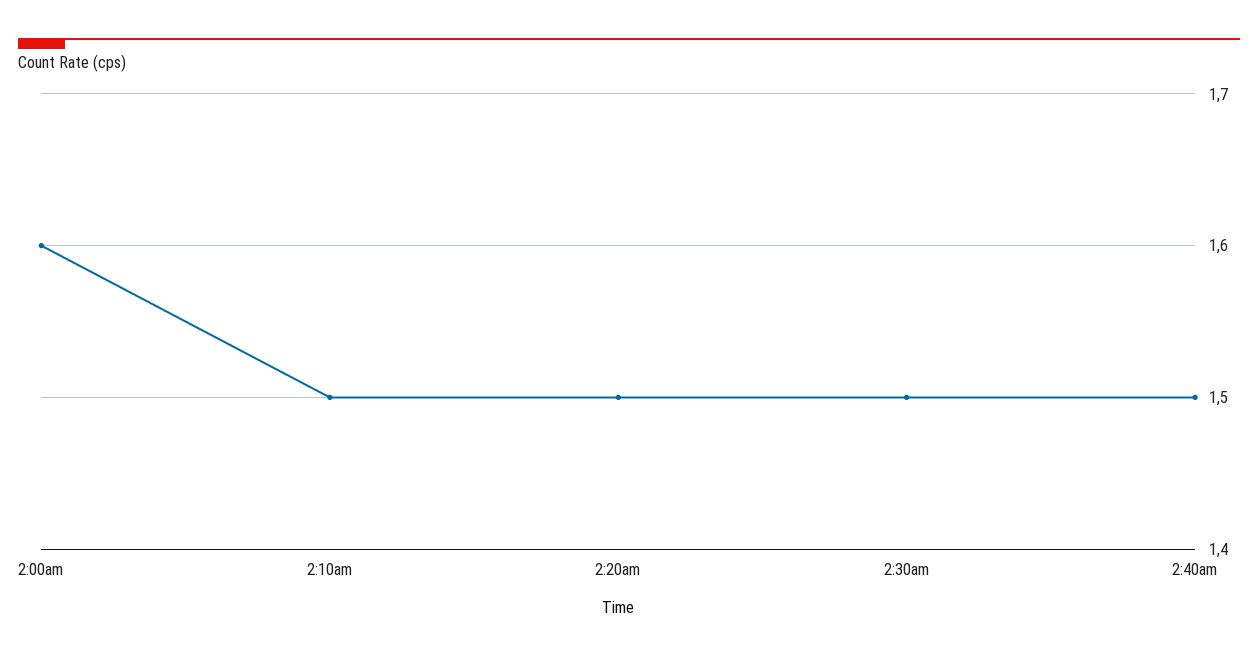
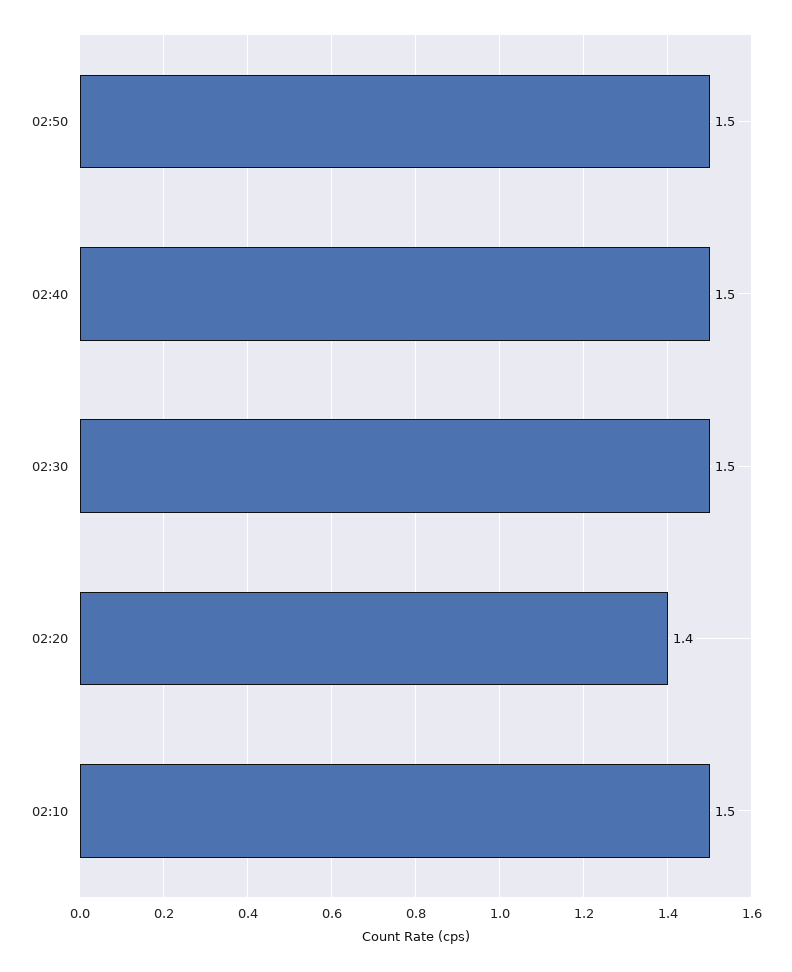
2:00am: 1.6 -> none
2:20am: 1.5 -> 1.4
02:50: none -> 1.5

